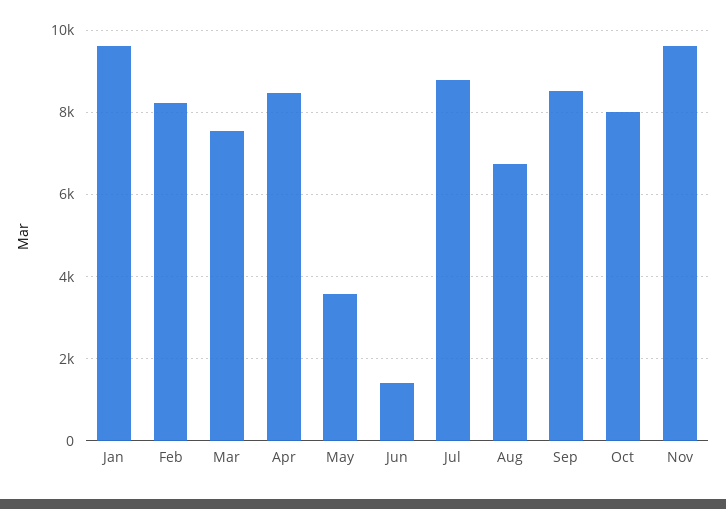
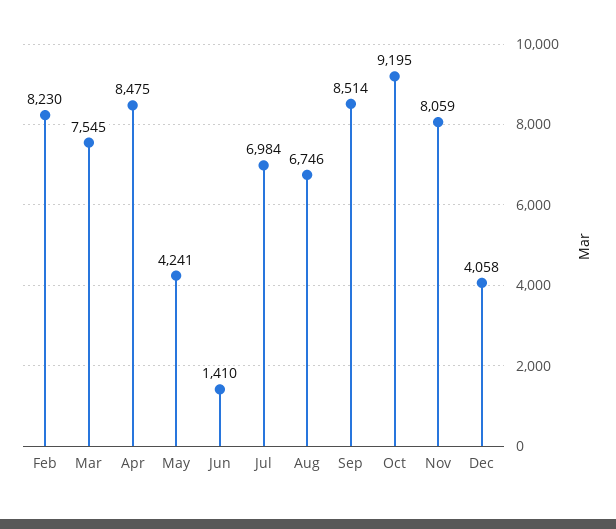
Jan: 9600 -> none
May: 3600 -> 4241
Jul: 8800 -> 6984
Oct: 8000 -> 9195
Nov: 9600 -> 8059
Dec: none -> 4058

